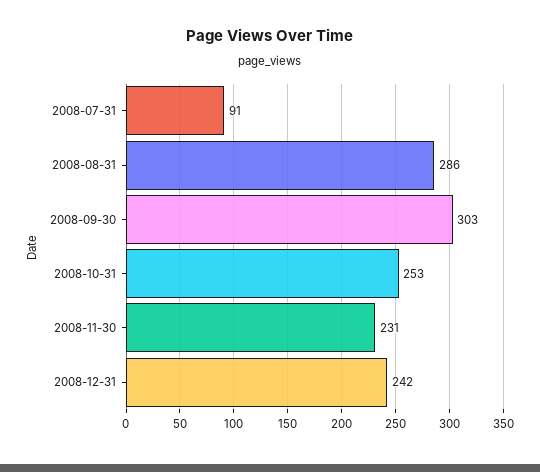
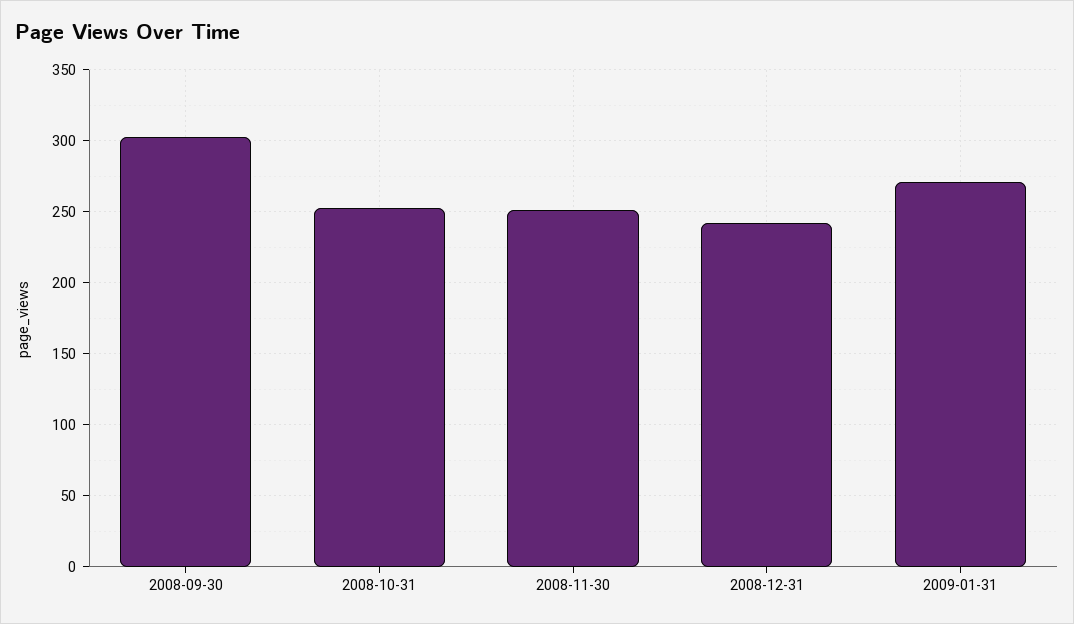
2008-07-31: 91 -> none
2008-08-31: 286 -> none
2008-11-30: 231 -> 250
2009-01-31: none -> 270

